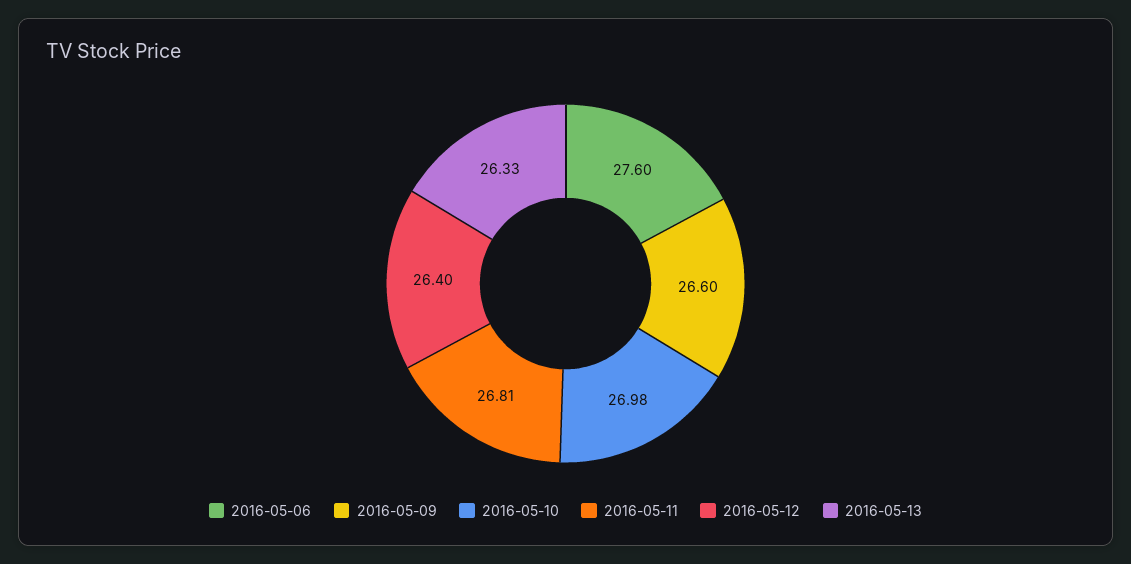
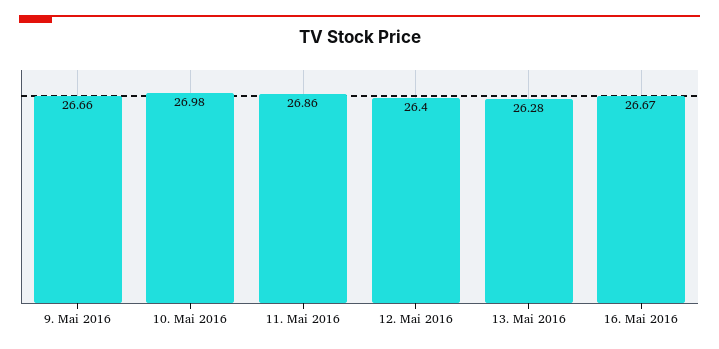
2016-05-06: 27.6 -> none
2016-05-09: 26.6 -> 26.66
2016-05-11: 26.81 -> 26.86
2016-05-13: 26.33 -> 26.28
16. Mai 2016: none -> 26.67

